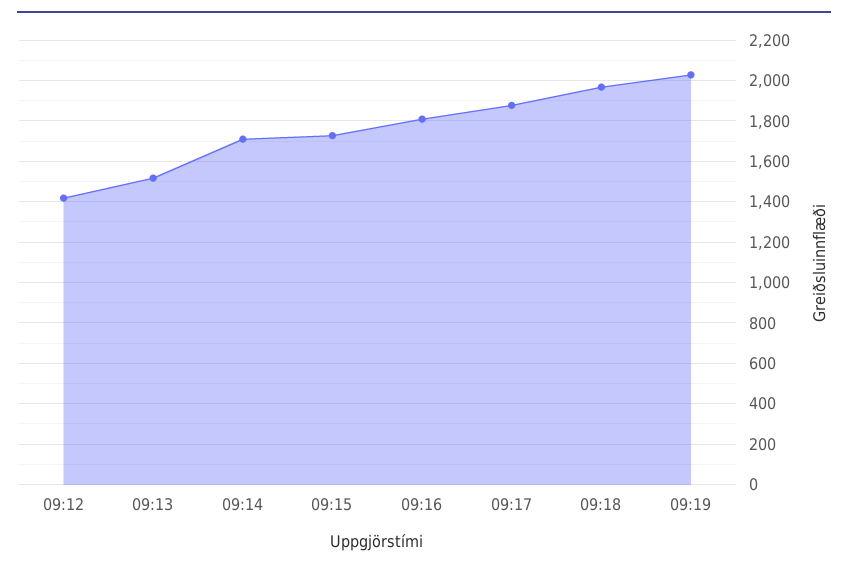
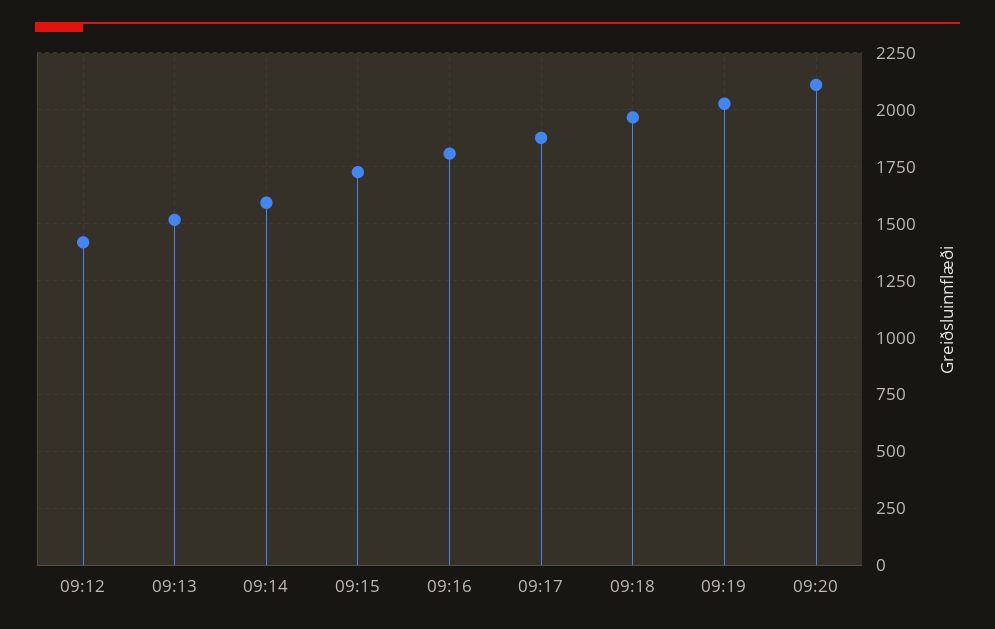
09:14: 1700 -> 1600
09:20: none -> 2100

